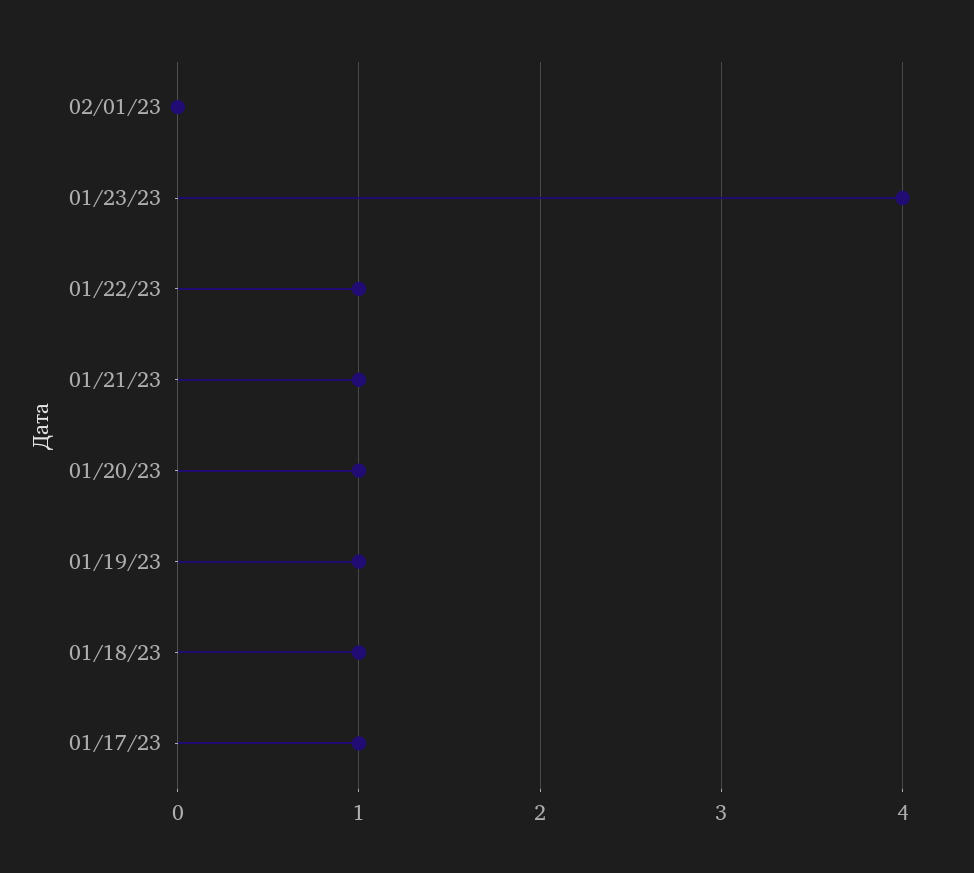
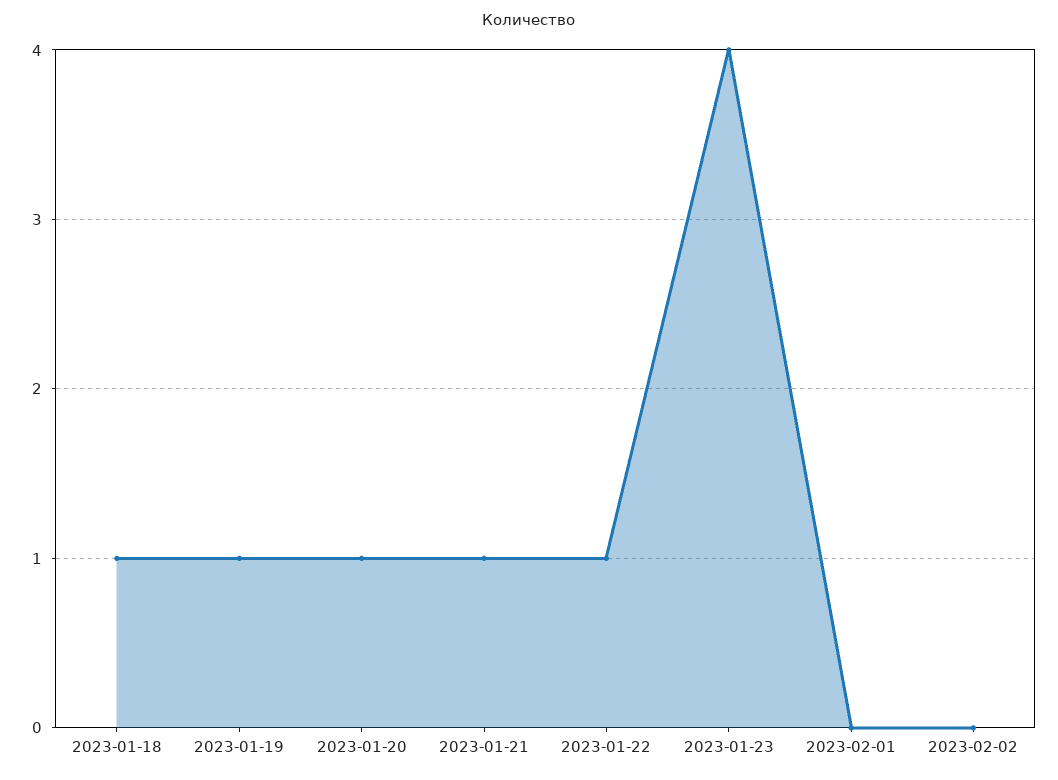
01/17/23: 1 -> none
2023-02-02: none -> 0

